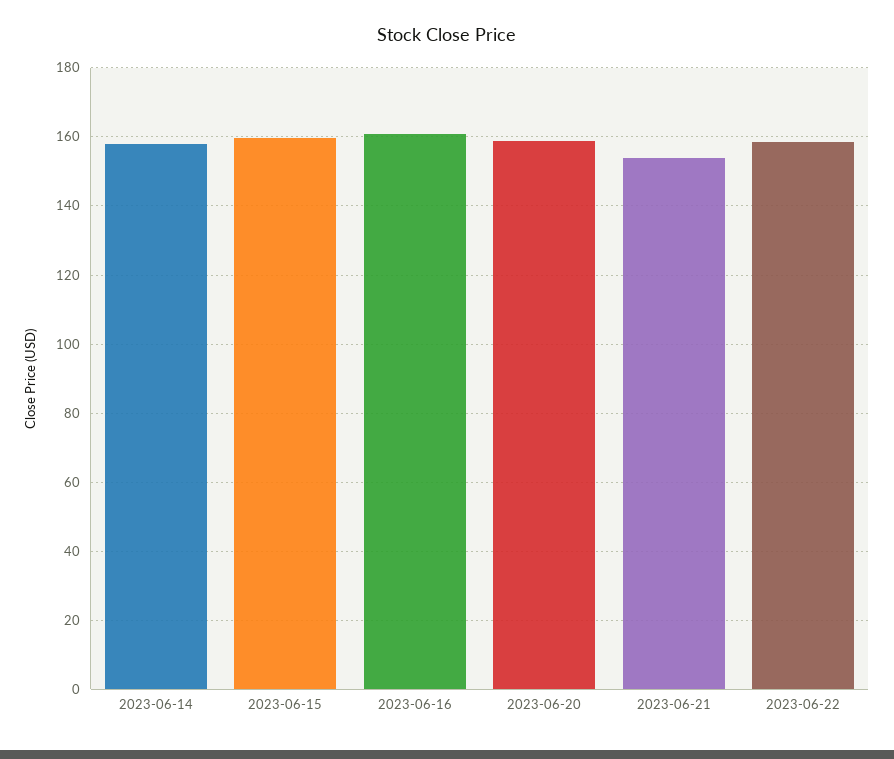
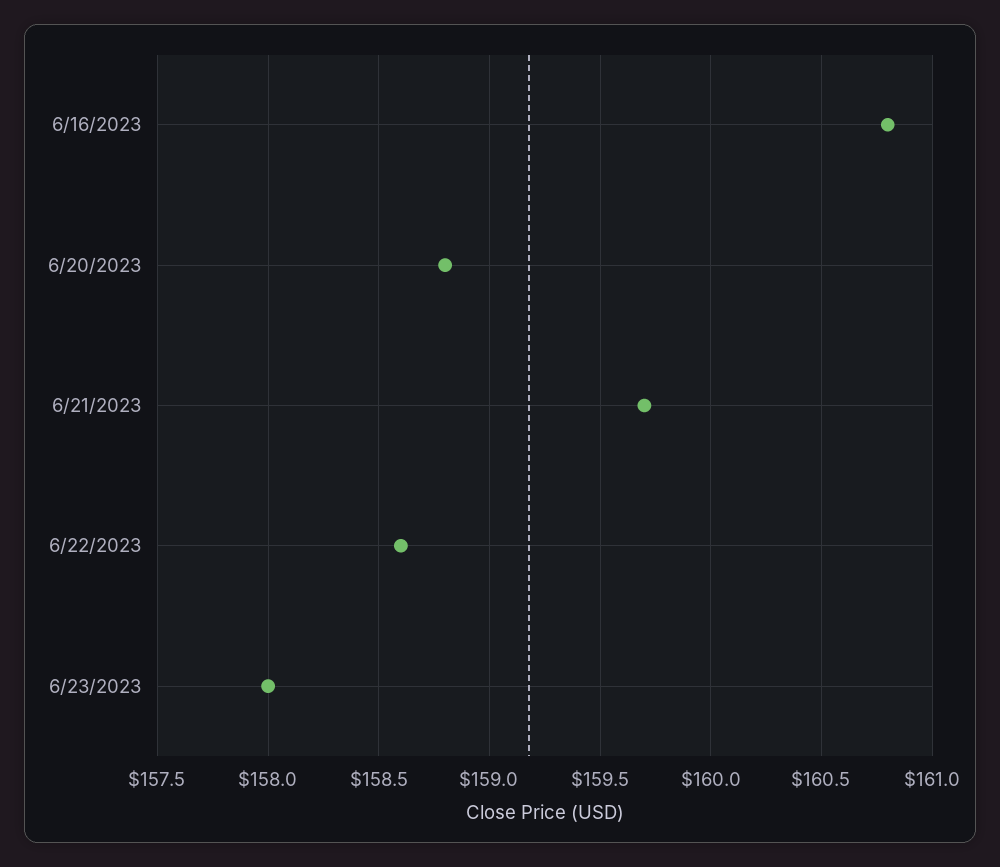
2023-06-14: 158 -> none
2023-06-15: 160 -> none
2023-06-21: 154 -> 159.7
6/23/2023: none -> 158

